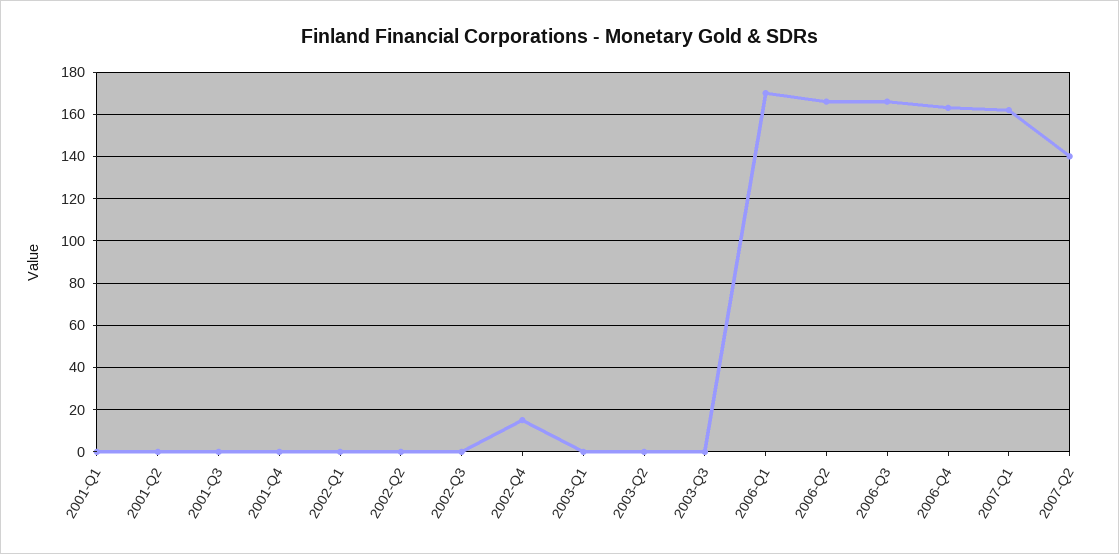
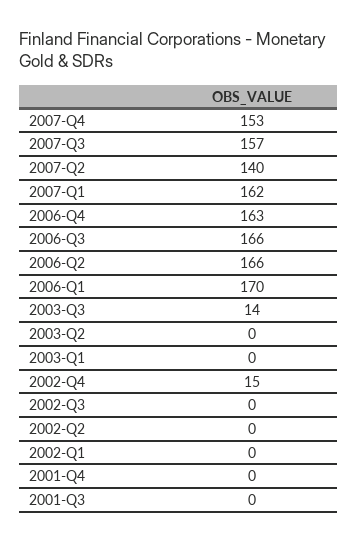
2001-Q1: 0 -> none
2001-Q2: 0 -> none
2003-Q3: 0 -> 14
2007-Q4: none -> 153
2007-Q3: none -> 157

